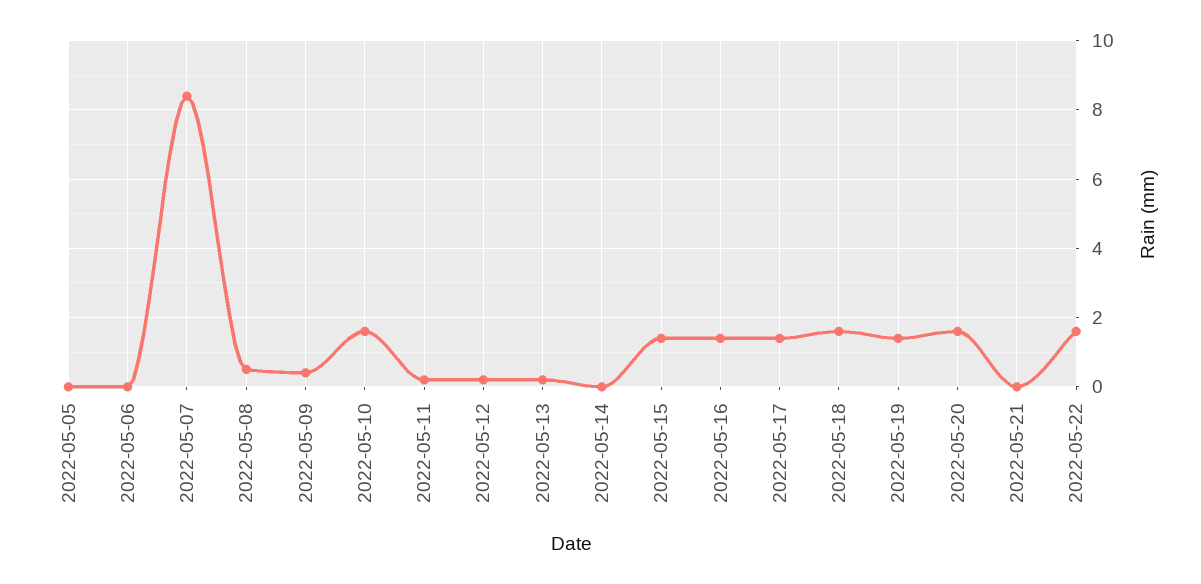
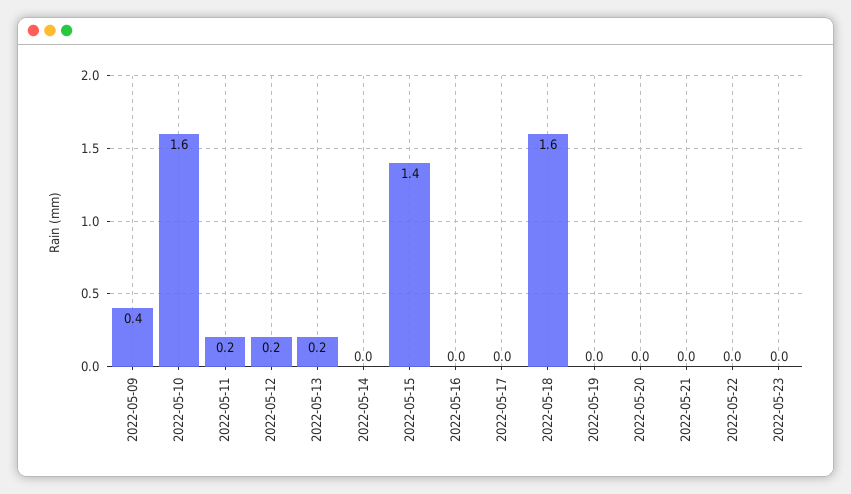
2022-05-05: 0 -> none
2022-05-06: 0 -> none
2022-05-07: 8.5 -> none
2022-05-08: 0.5 -> none
2022-05-16: 1.5 -> 0
2022-05-17: 1.5 -> 0
2022-05-19: 1.5 -> 0
2022-05-20: 1.5 -> 0
2022-05-22: 1.5 -> 0
2022-05-23: none -> 0

